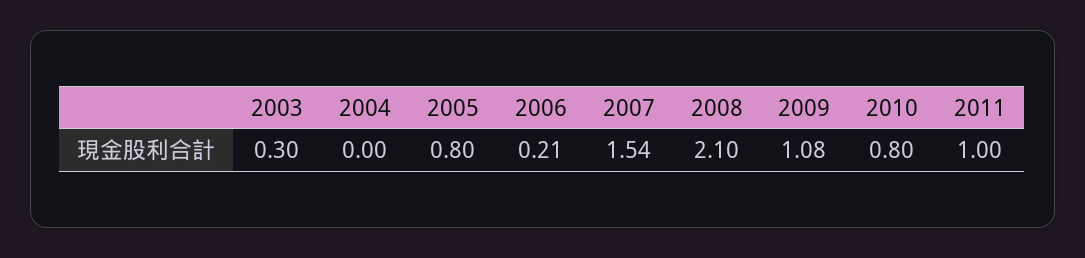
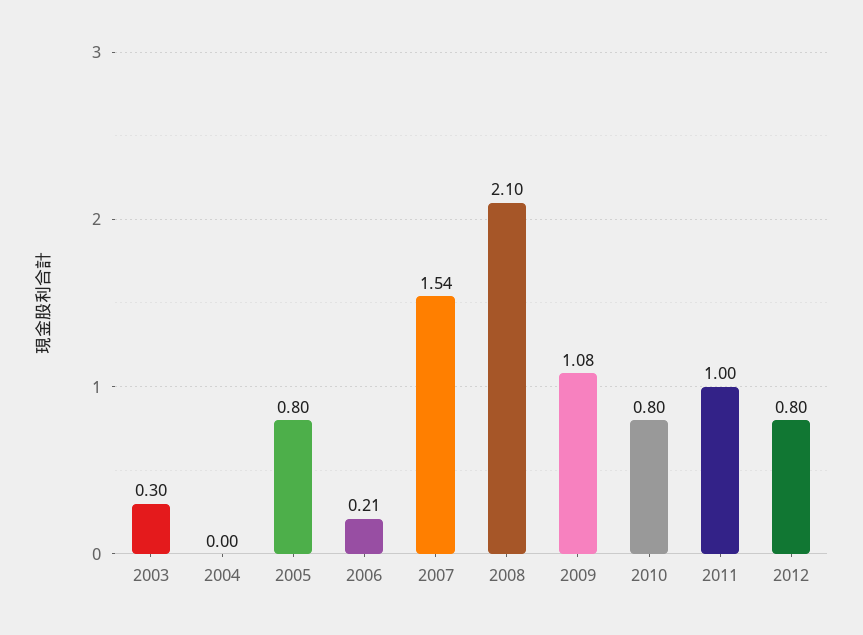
2012: none -> 0.8

